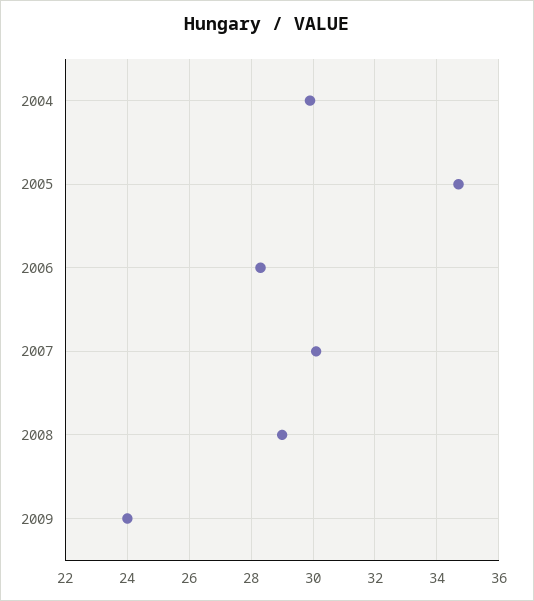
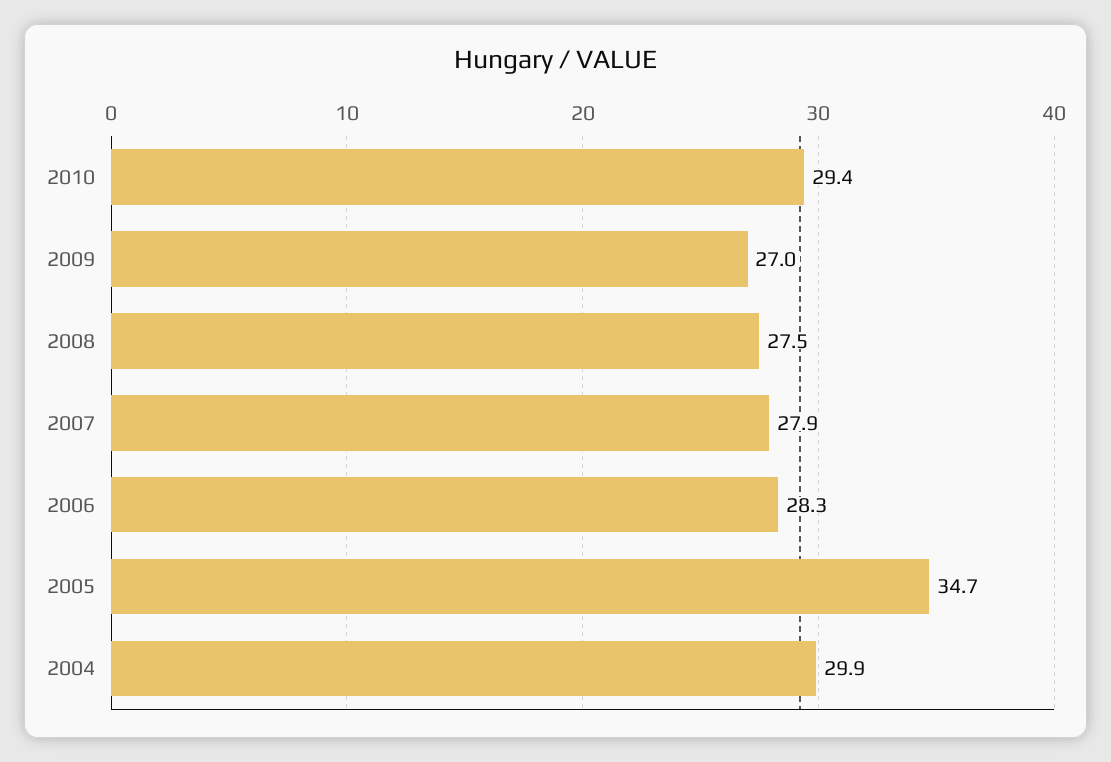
2007: 30 -> 27.9
2008: 29 -> 27.5
2009: 24 -> 27
2010: none -> 29.4

